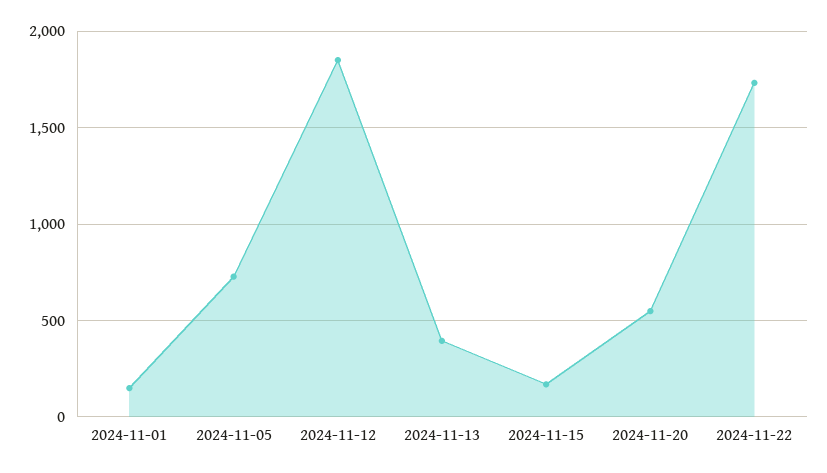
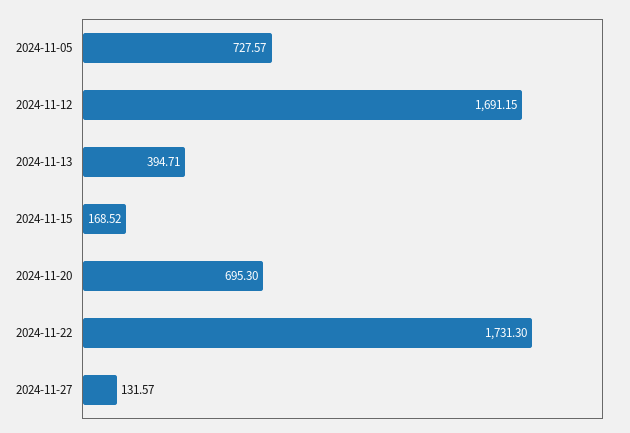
2024-11-01: 150 -> none
2024-11-12: 1850 -> 1691.15
2024-11-20: 550 -> 695.3
2024-11-27: none -> 131.57

